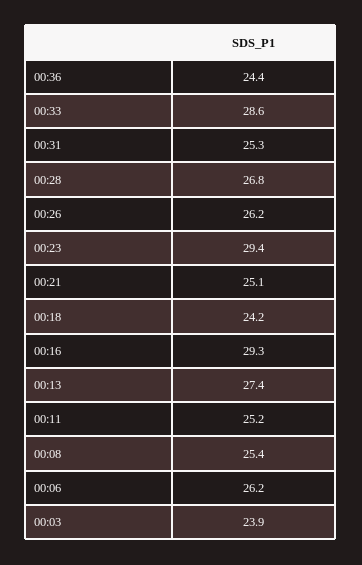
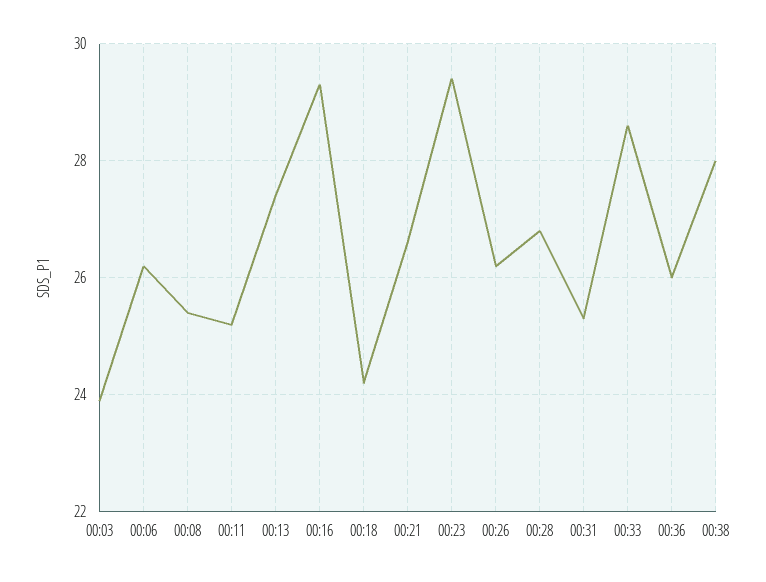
00:36: 24.4 -> 26
00:21: 25.1 -> 26.5
00:38: none -> 28

